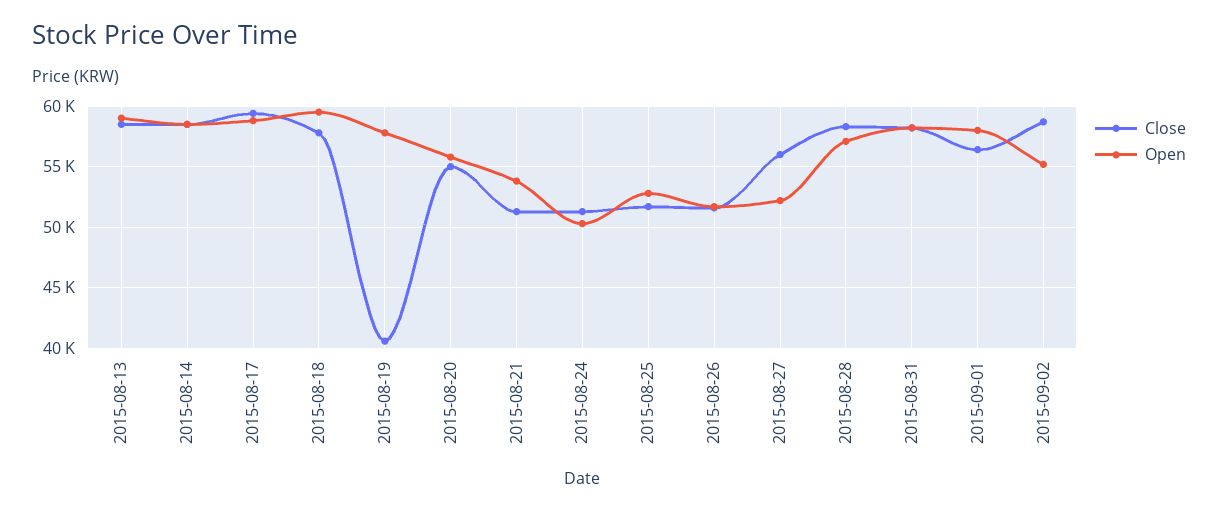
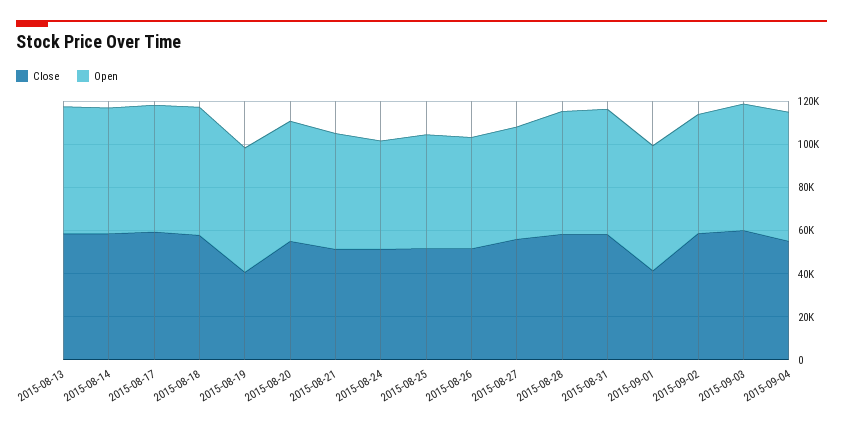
Close, 2015-09-01: 56500 -> 40000
Close, 2015-09-03: none -> 60000
Open, 2015-09-03: none -> 60000
Close, 2015-09-04: none -> 55000
Open, 2015-09-04: none -> 60000

